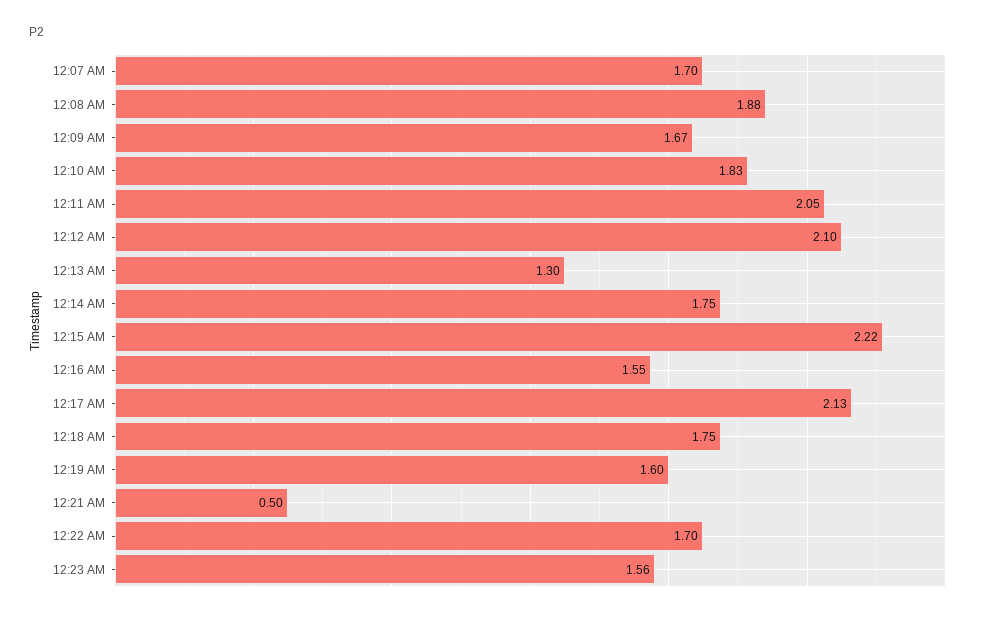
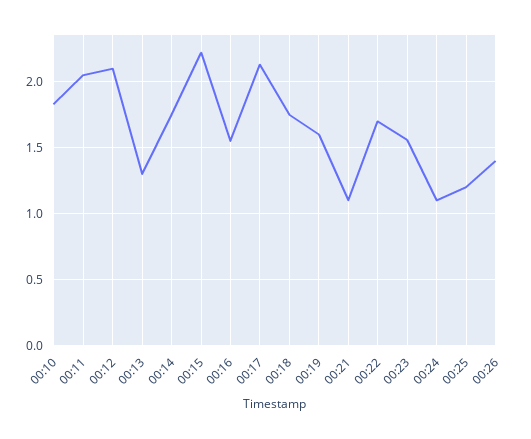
12:07 AM: 1.7 -> none
12:08 AM: 1.88 -> none
12:09 AM: 1.67 -> none
12:21 AM: 0.5 -> 1.1
00:24: none -> 1.1
00:25: none -> 1.2
00:26: none -> 1.4

